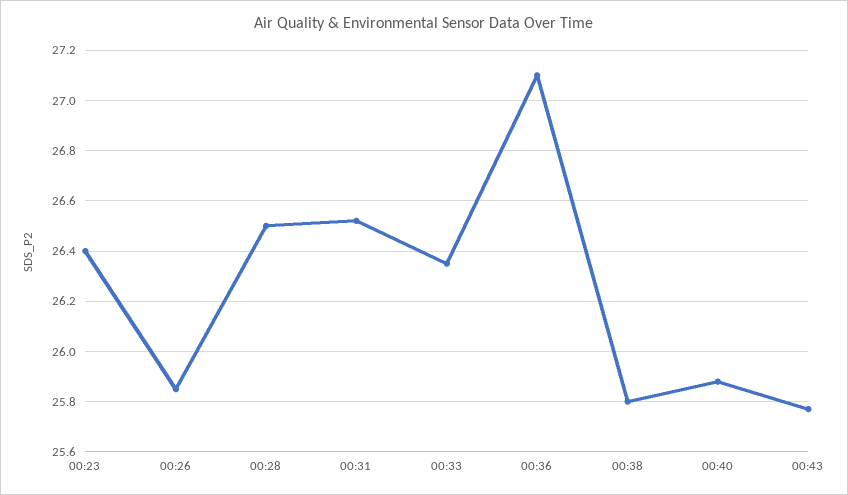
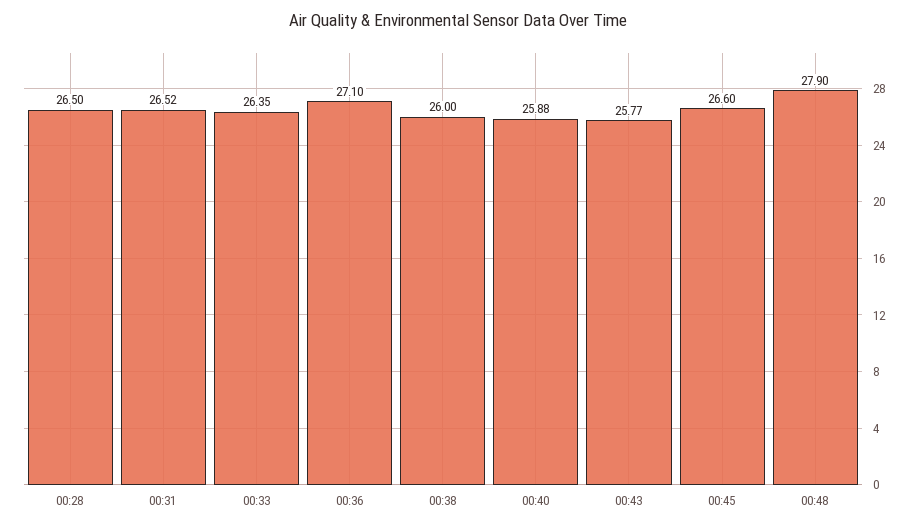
00:23: 26.4 -> none
00:26: 25.85 -> none
00:38: 25.8 -> 26
00:45: none -> 26.6
00:48: none -> 27.9

